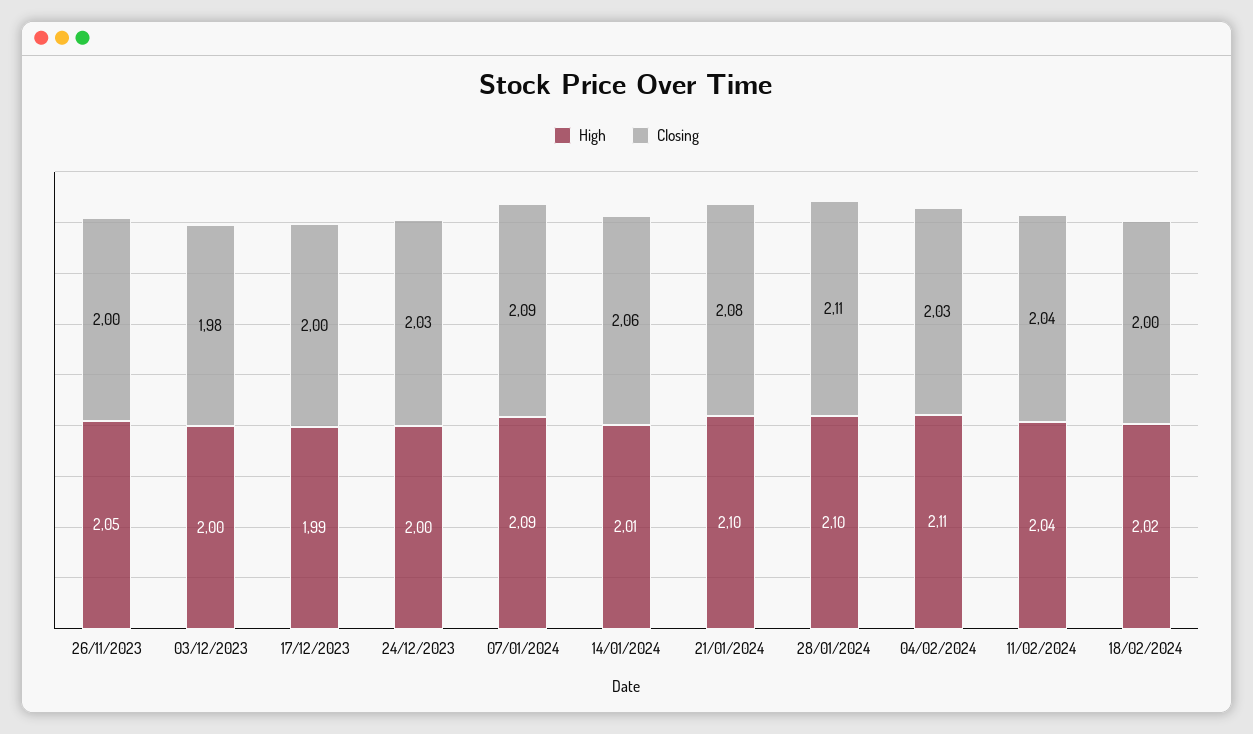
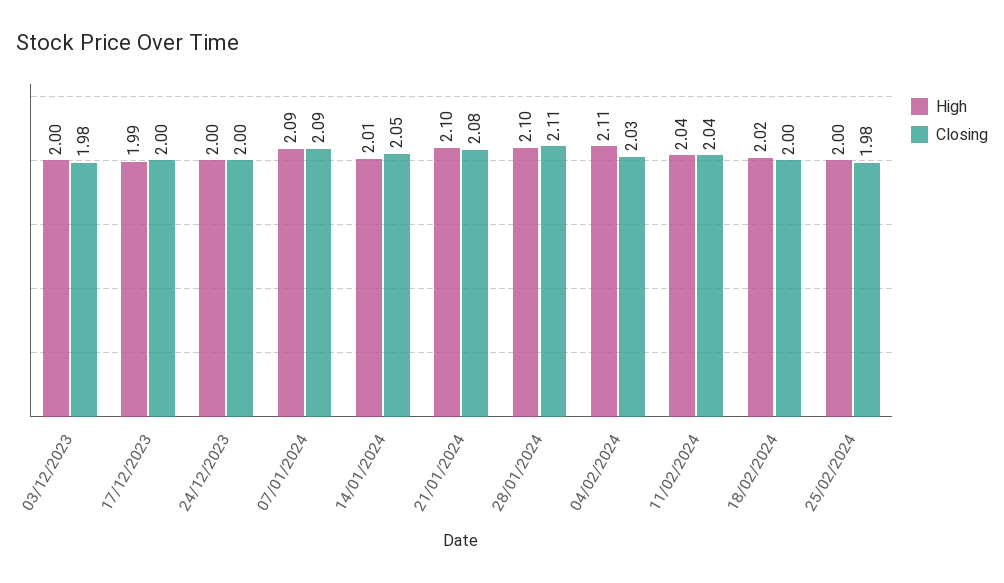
High, 26/11/2023: 2.05 -> none
Closing, 26/11/2023: 2 -> none
Closing, 24/12/2023: 2.03 -> 2
Closing, 14/01/2024: 2.06 -> 2.05
High, 25/02/2024: none -> 2
Closing, 25/02/2024: none -> 1.98

